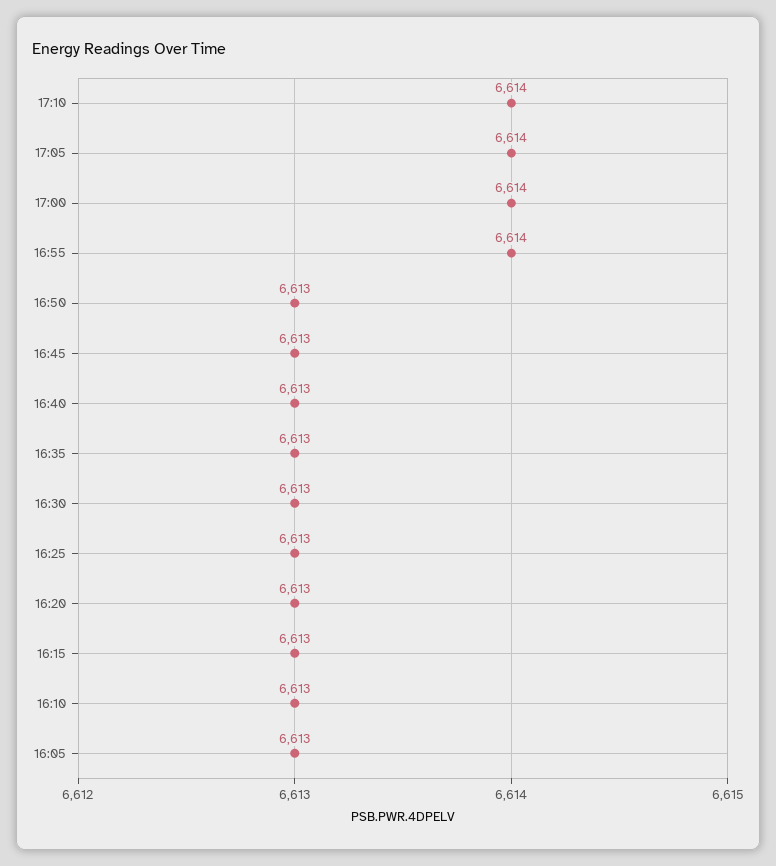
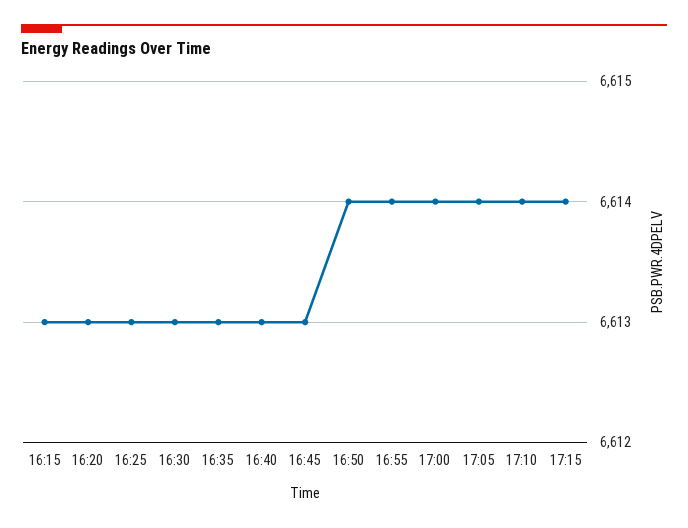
16:50: 6613 -> 6614
16:10: 6613 -> none
16:05: 6613 -> none
17:15: none -> 6614

